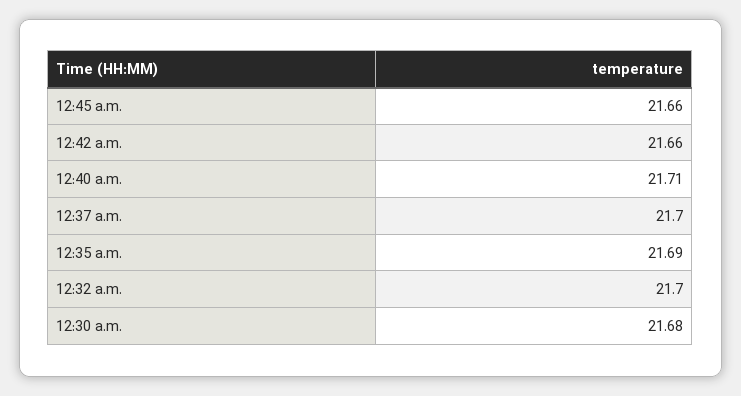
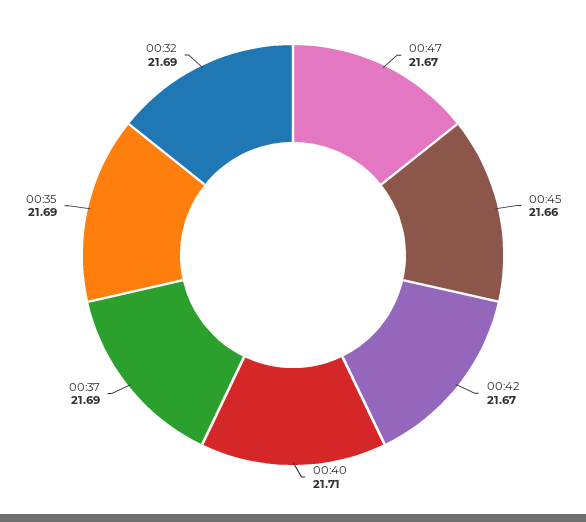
12:42 a.m.: 21.66 -> 21.67
12:37 a.m.: 21.7 -> 21.69
12:32 a.m.: 21.7 -> 21.69
12:30 a.m.: 21.68 -> none
00:47: none -> 21.67

